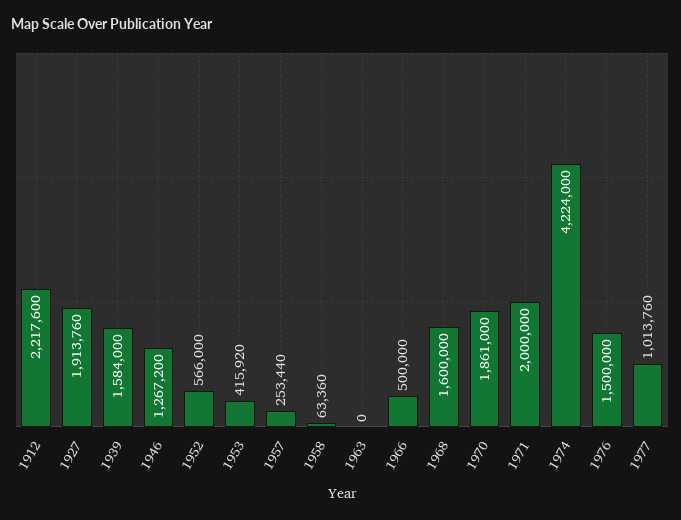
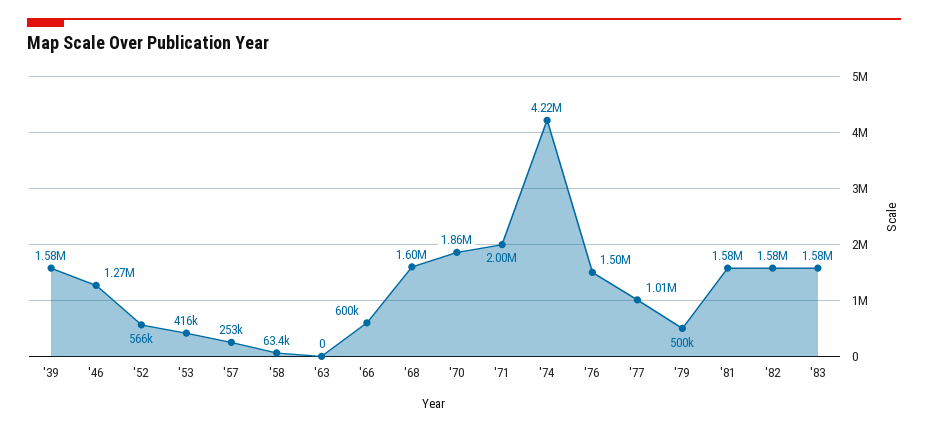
1912: 2217600 -> none
1927: 1913760 -> none
1966: 500000 -> 600000
'79: none -> 500000
'81: none -> 1580000
'82: none -> 1580000
'83: none -> 1580000

